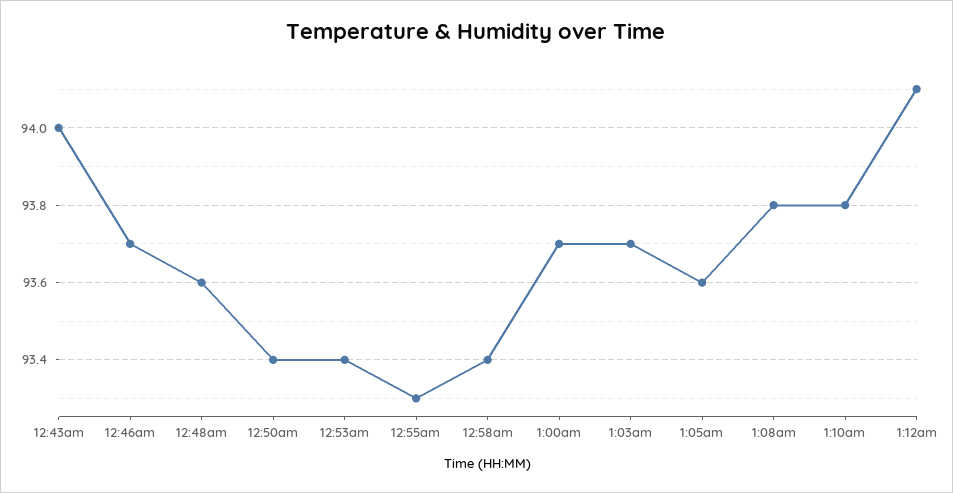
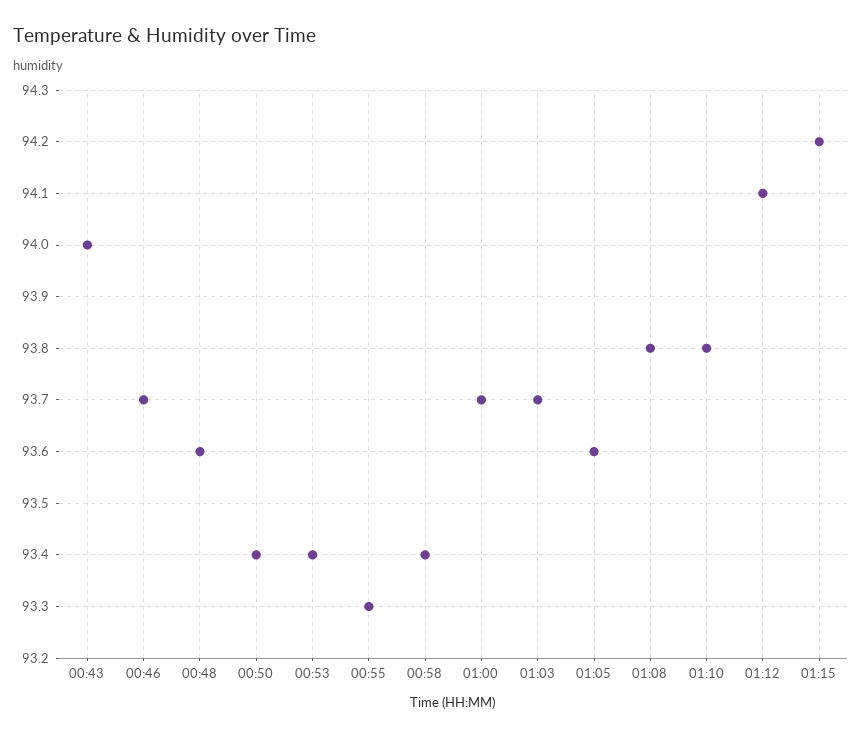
01:15: none -> 94.2

